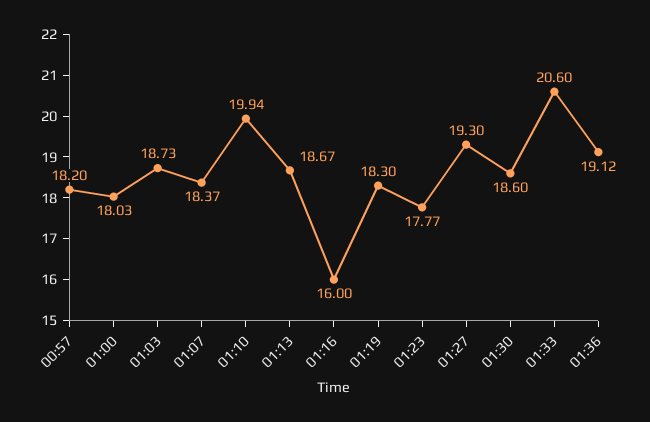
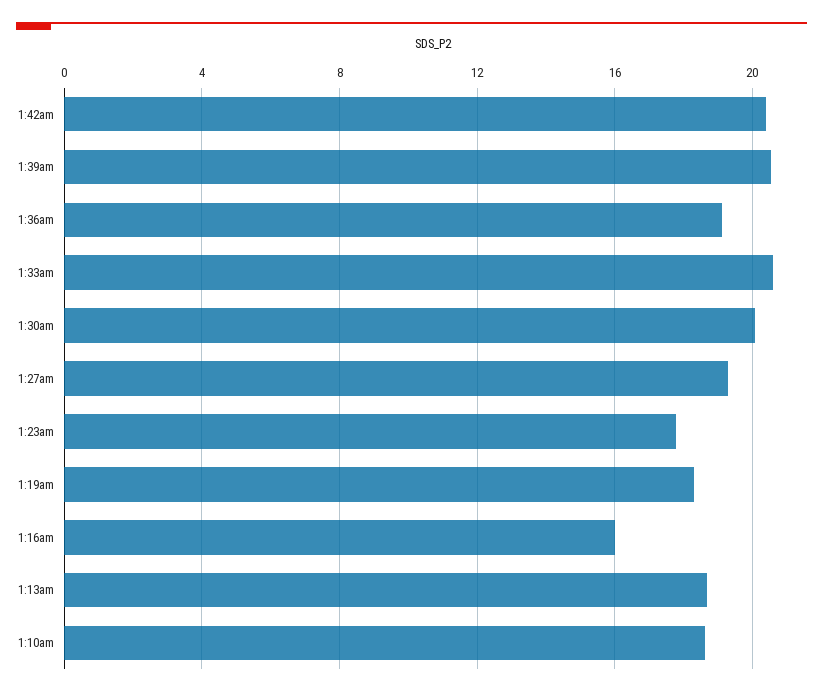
00:57: 18.2 -> none
01:00: 18.03 -> none
01:03: 18.73 -> none
01:07: 18.37 -> none
01:10: 19.94 -> 18.5
01:30: 18.6 -> 20
1:42am: none -> 20.5
1:39am: none -> 20.5

